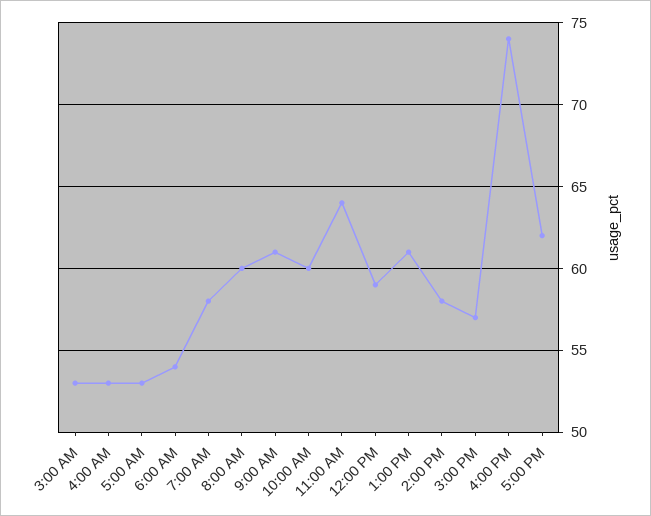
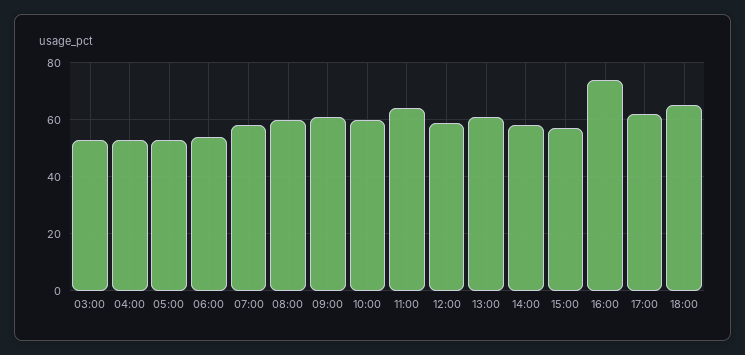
18:00: none -> 65

